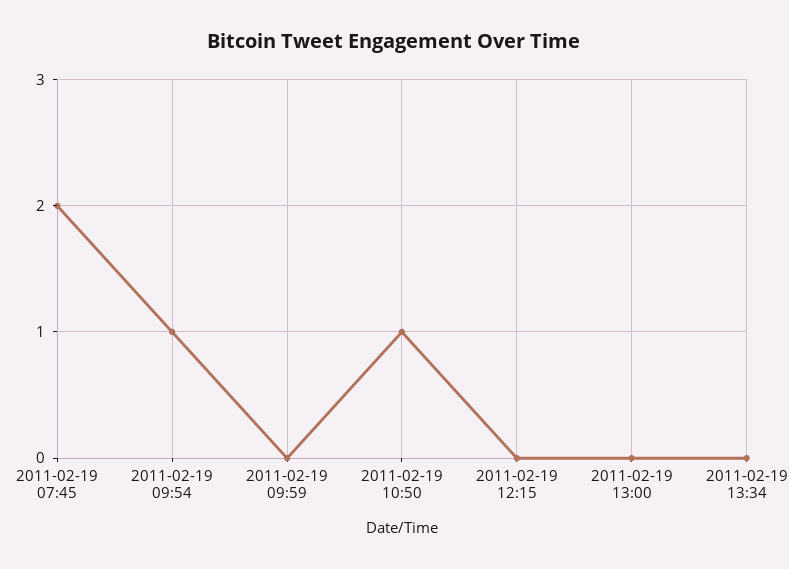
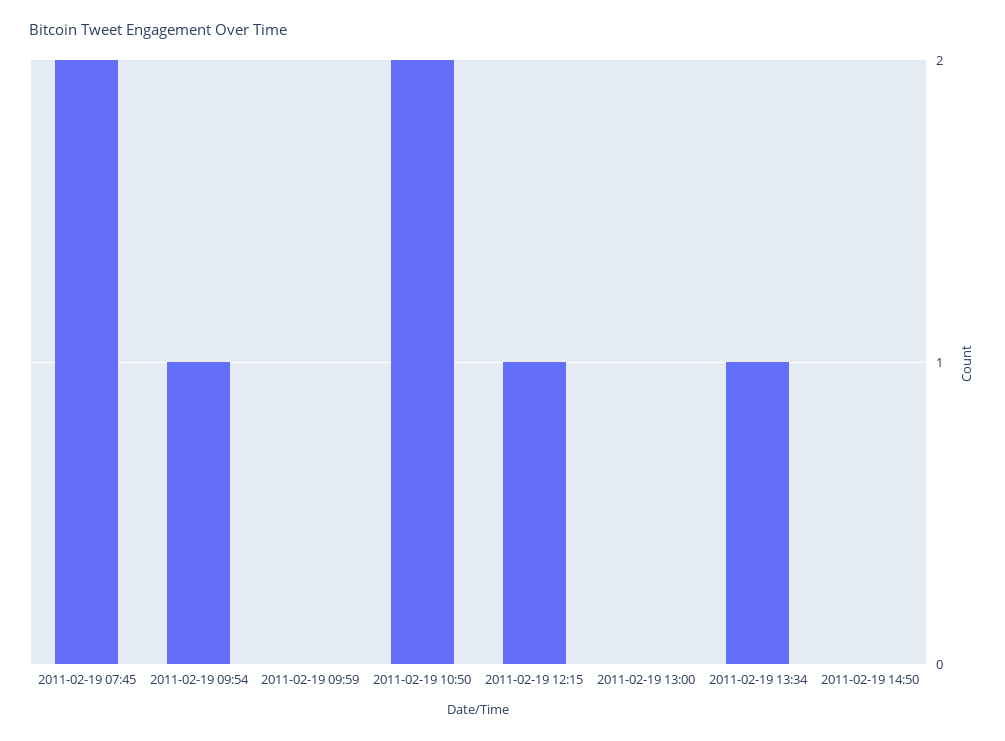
2011-02-19 10:50: 1 -> 2
2011-02-19 12:15: 0 -> 1
2011-02-19 13:34: 0 -> 1
2011-02-19 14:50: none -> 0

